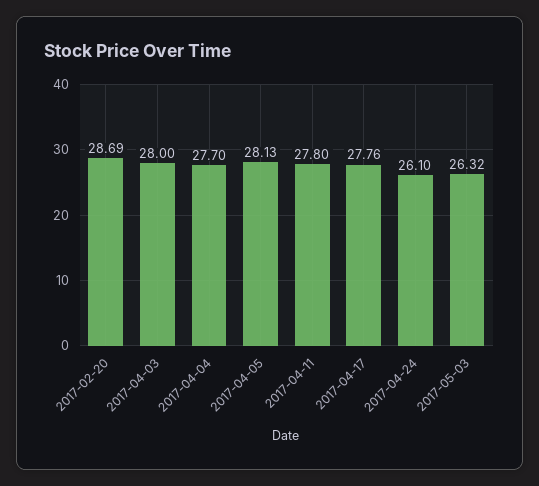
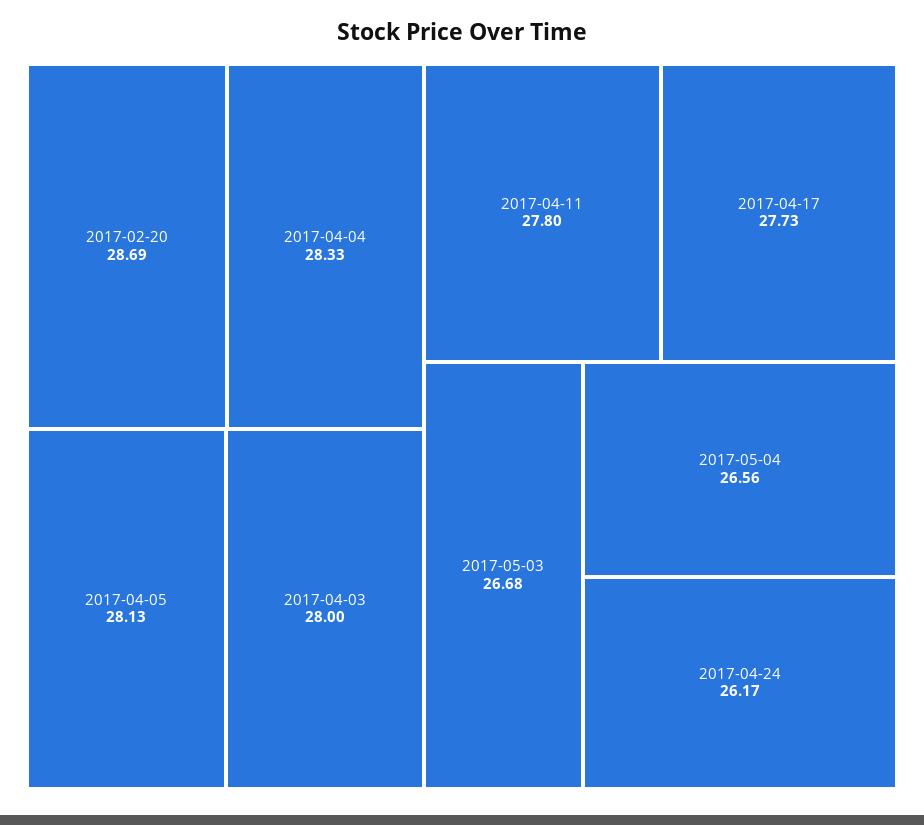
2017-04-04: 27.7 -> 28.33
2017-04-17: 27.76 -> 27.73
2017-04-24: 26.1 -> 26.17
2017-05-03: 26.32 -> 26.68
2017-05-04: none -> 26.56

